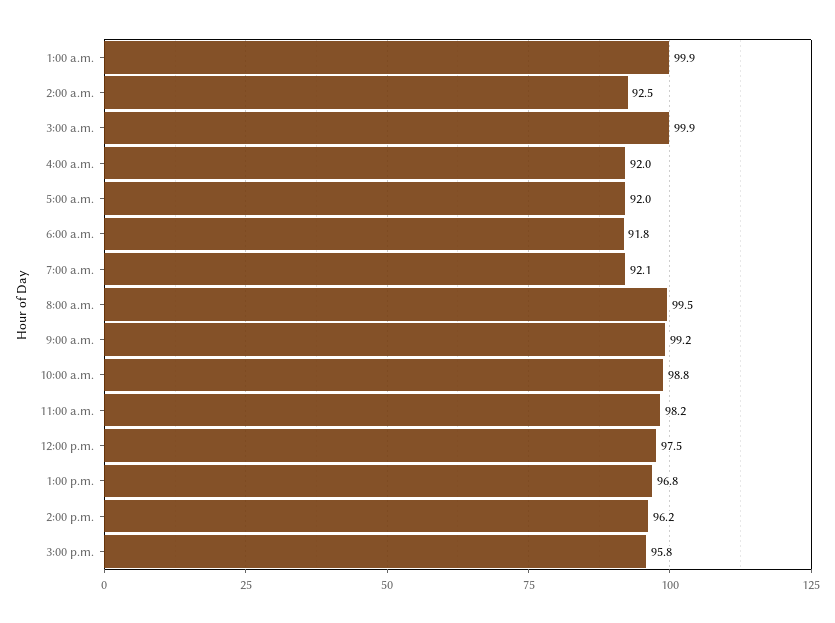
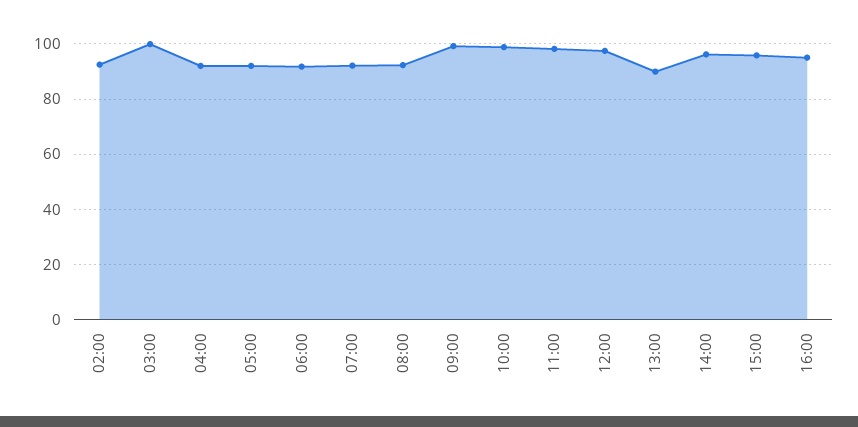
1:00 a.m.: 99.9 -> none
8:00 a.m.: 99.5 -> 92.5
1:00 p.m.: 96.8 -> 90
16:00: none -> 95

